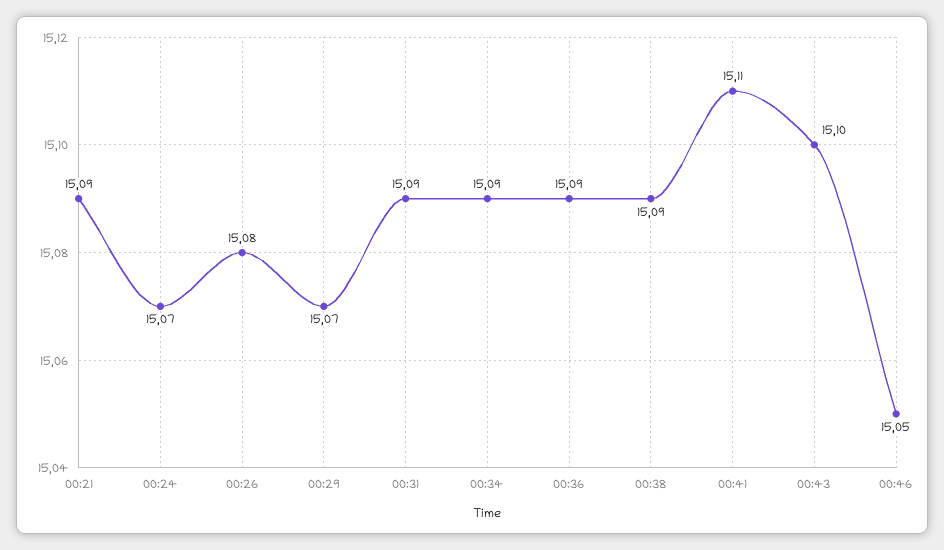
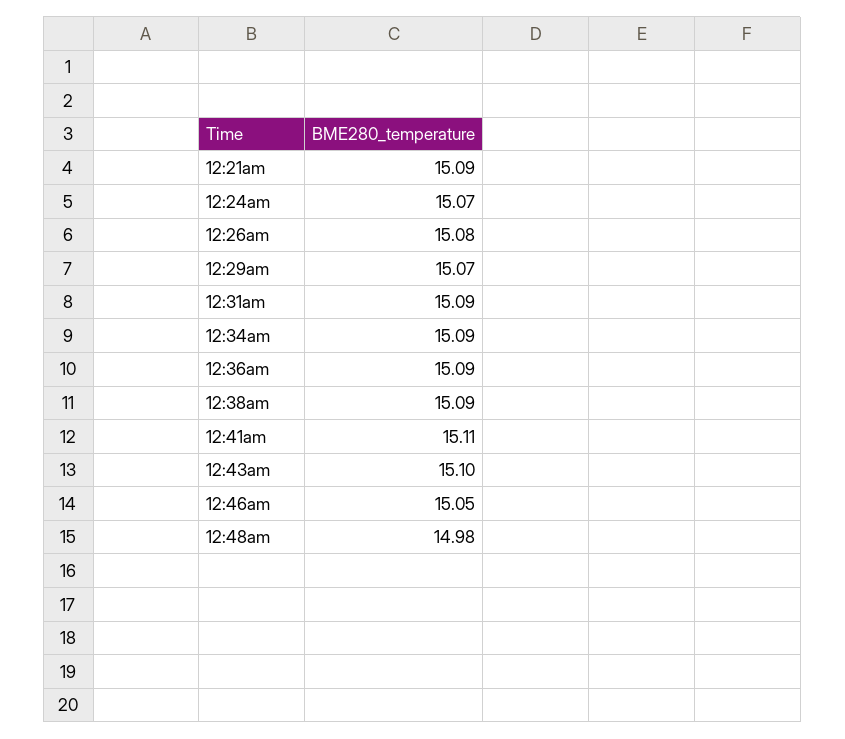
12:48am: none -> 14.98

